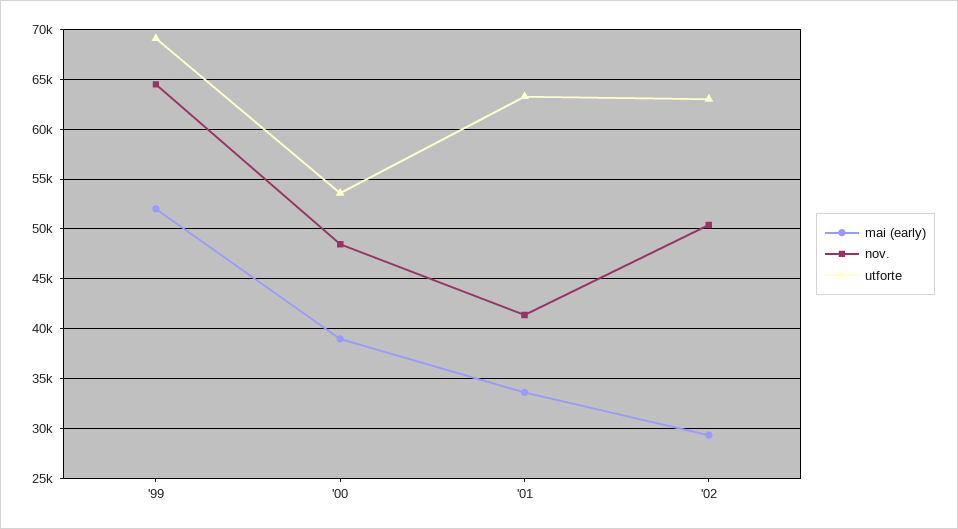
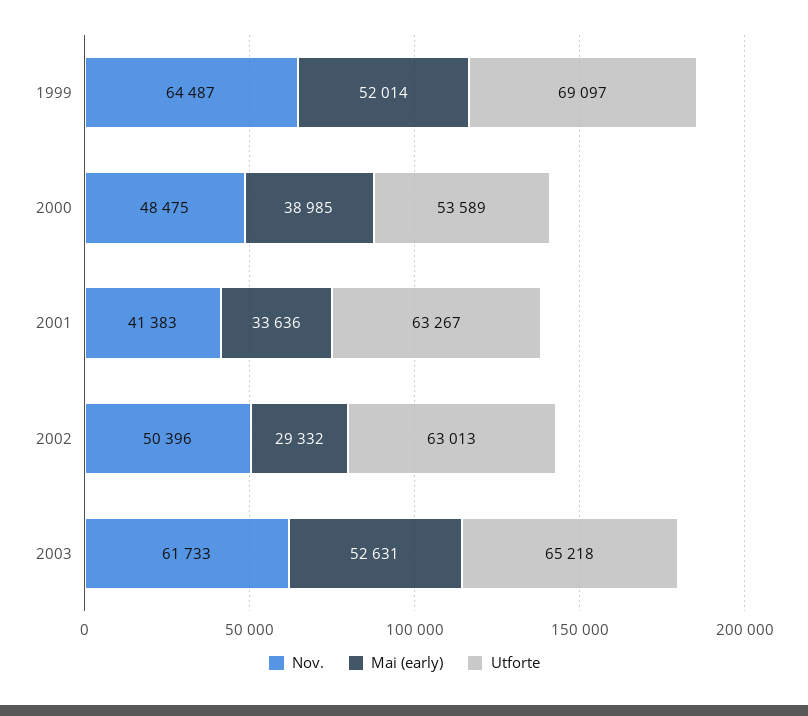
nov., 2003: none -> 61733
mai (early), 2003: none -> 52631
utforte, 2003: none -> 65218

